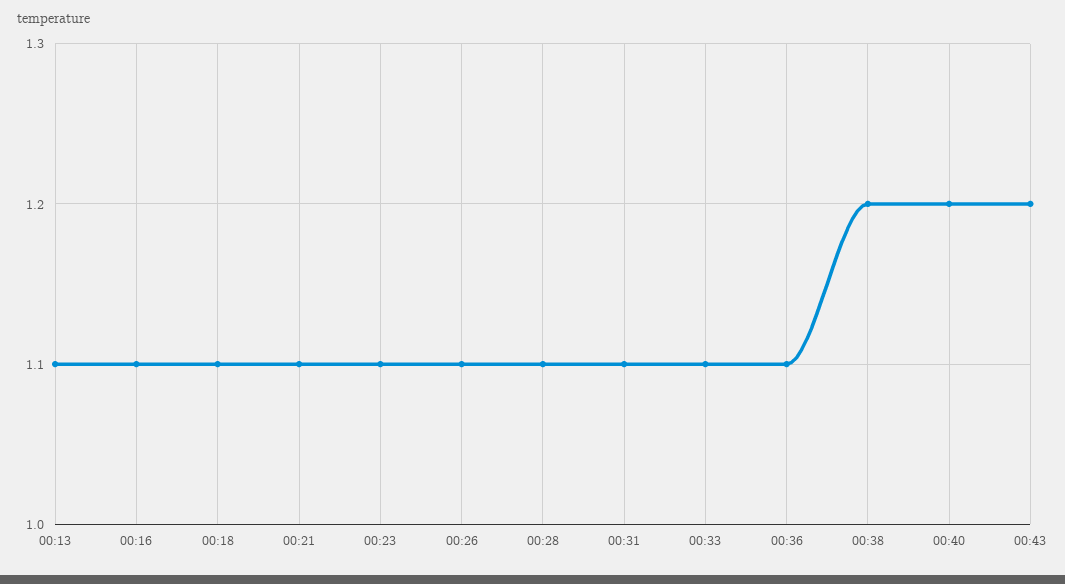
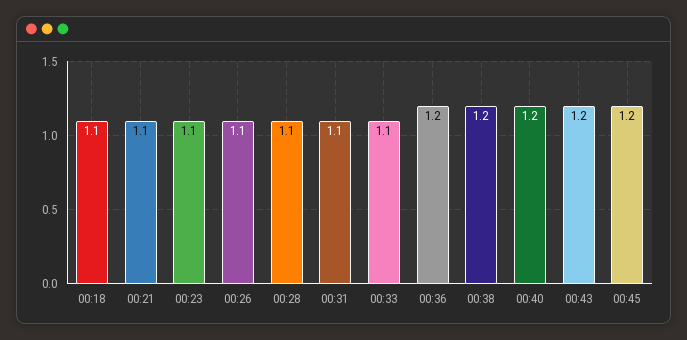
00:13: 1.1 -> none
00:16: 1.1 -> none
00:36: 1.1 -> 1.2
00:45: none -> 1.2

